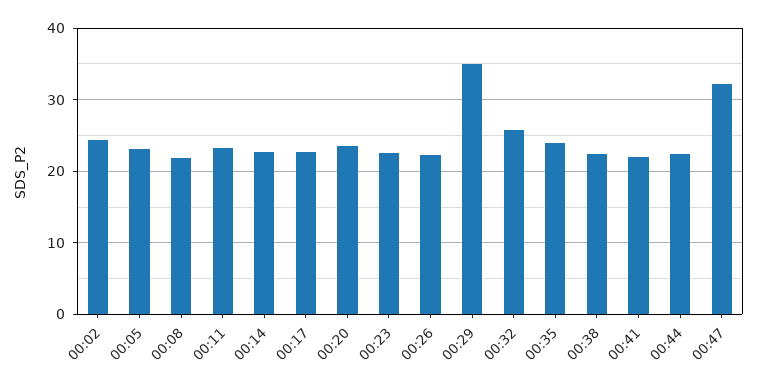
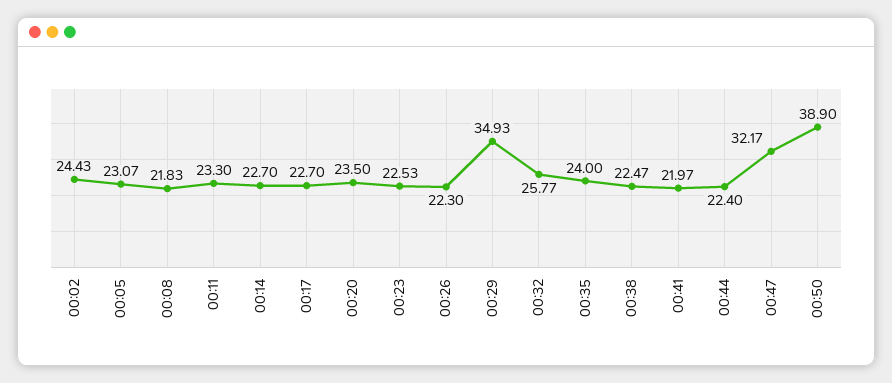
00:50: none -> 38.9

